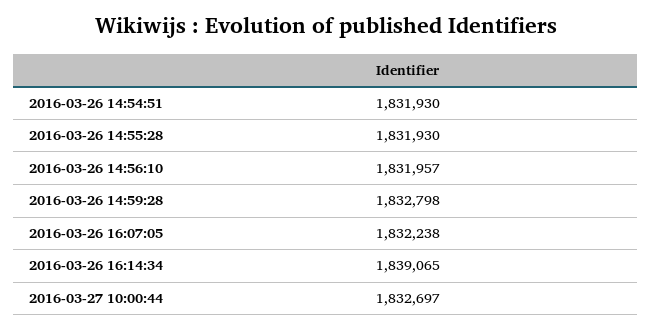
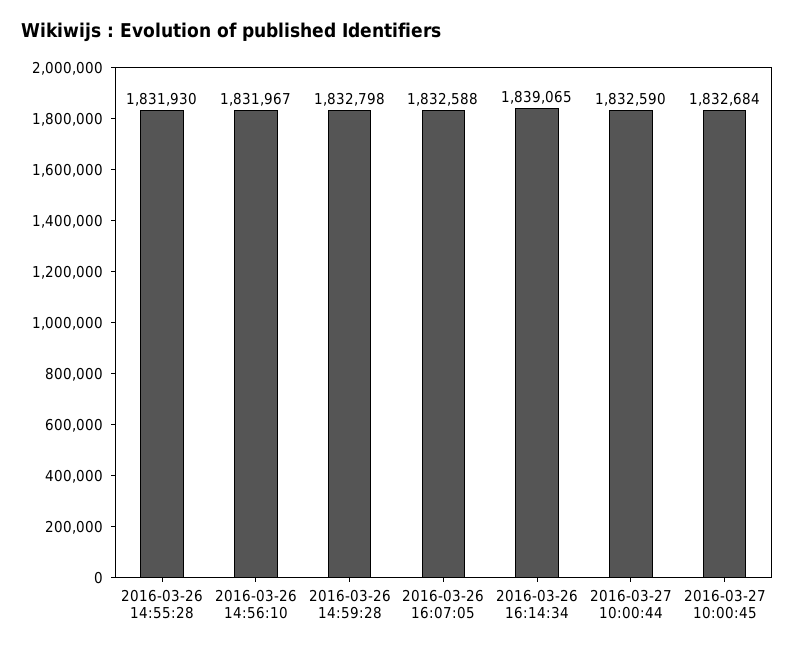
2016-03-26 14:54:51: 1831930 -> none
2016-03-26 14:56:10: 1831957 -> 1831967
2016-03-26 16:07:05: 1832238 -> 1832588
2016-03-27 10:00:44: 1832697 -> 1832590
2016-03-27 10:00:45: none -> 1832684

